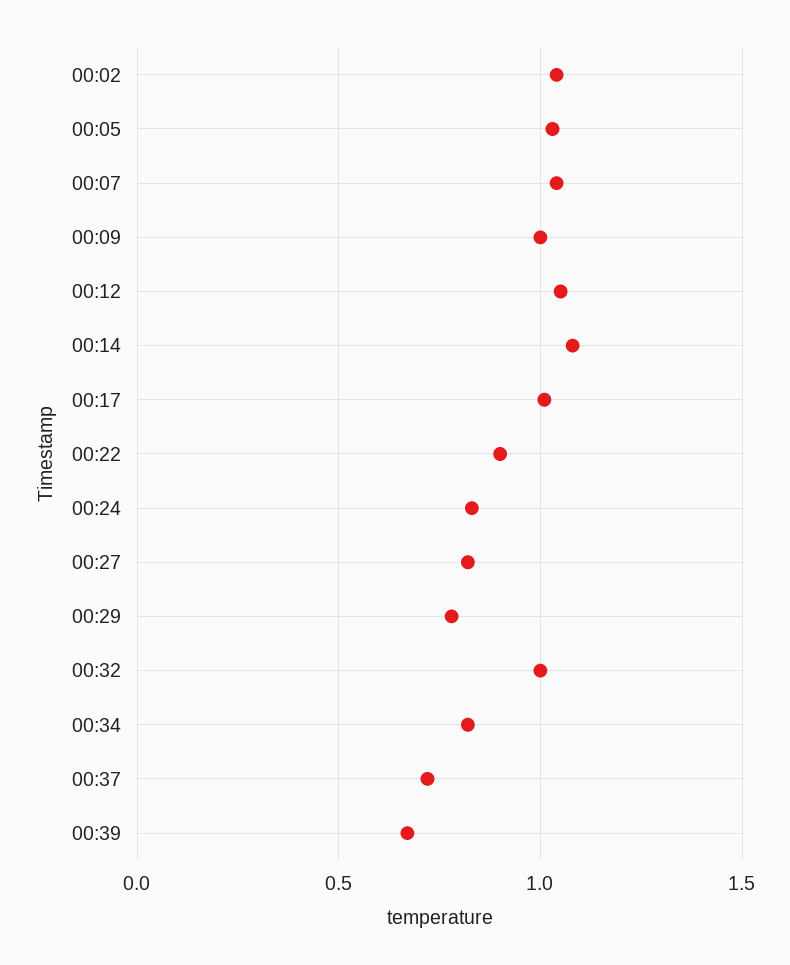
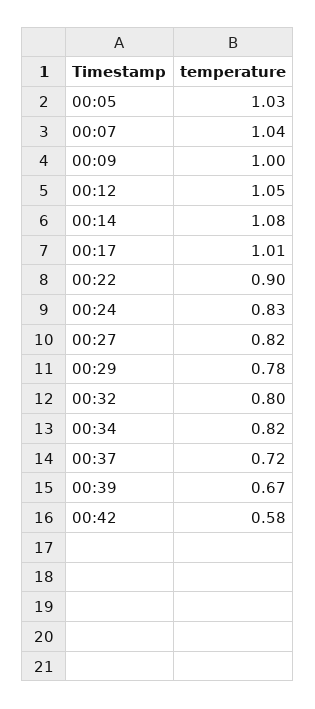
00:02: 1.05 -> none
00:32: 1 -> 0.8
00:42: none -> 0.58

